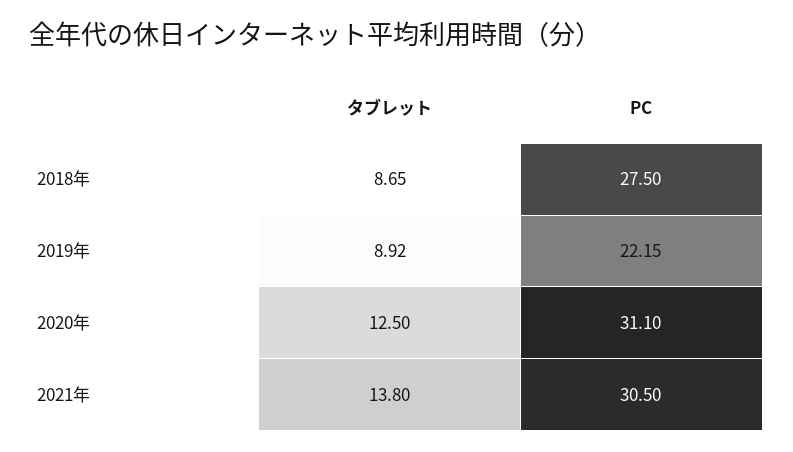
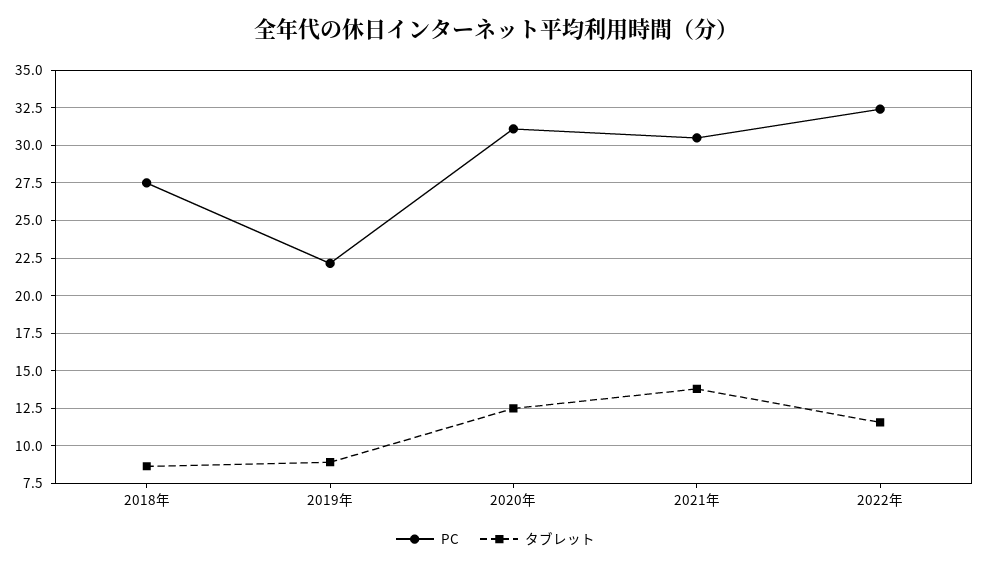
PC, 2022年: none -> 32.5
タブレット, 2022年: none -> 11.5

